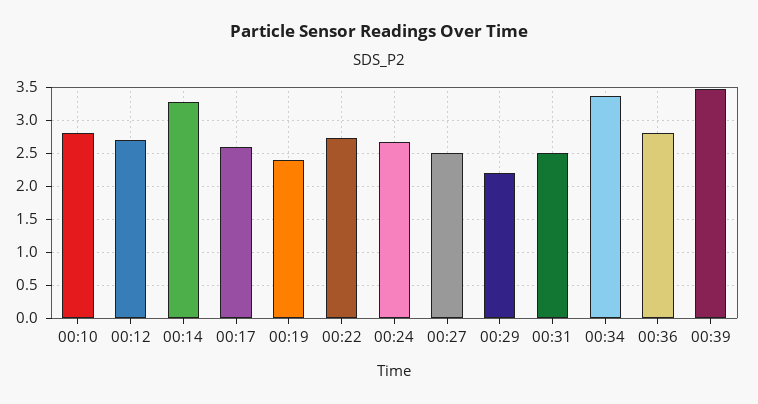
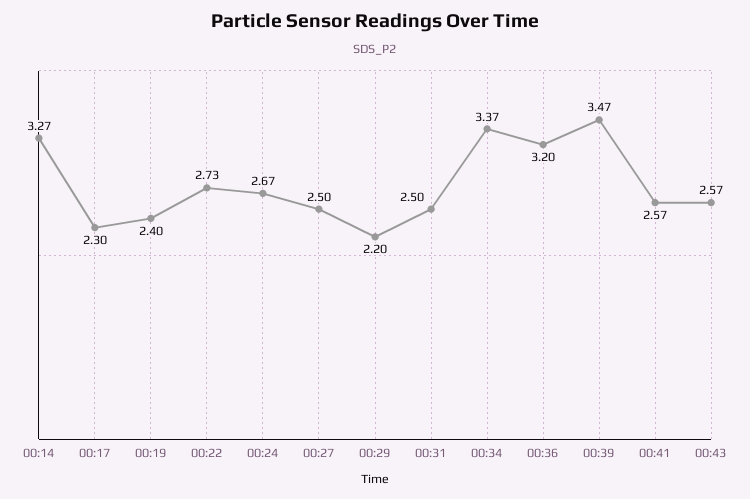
00:10: 2.8 -> none
00:12: 2.7 -> none
00:17: 2.6 -> 2.3
00:36: 2.8 -> 3.2
00:41: none -> 2.57
00:43: none -> 2.57

